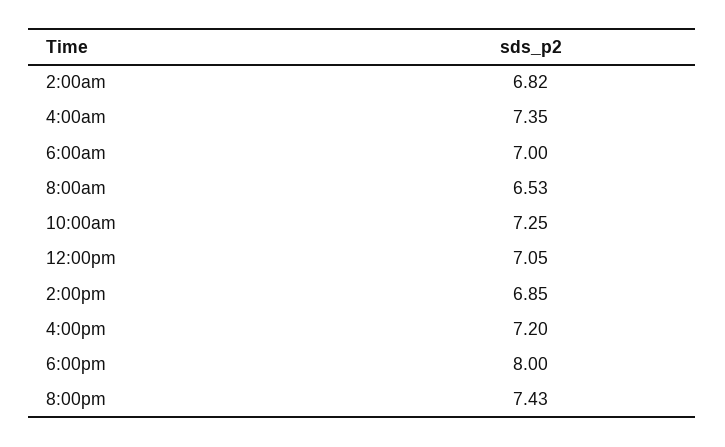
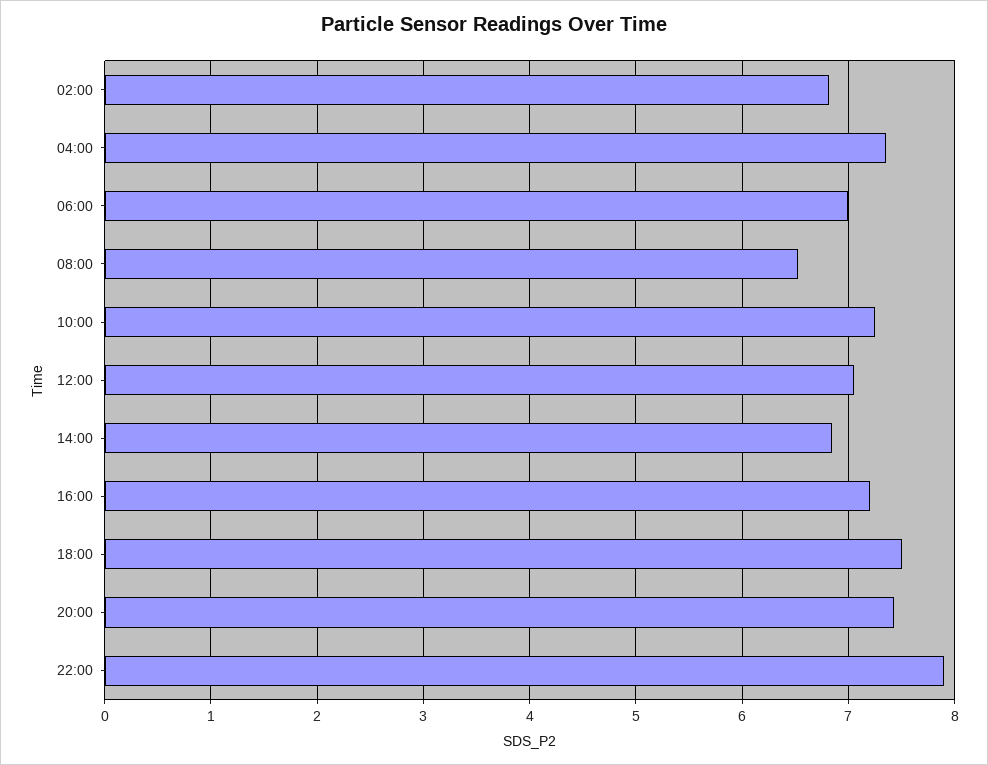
6:00pm: 8 -> 7.5
22:00: none -> 7.9

